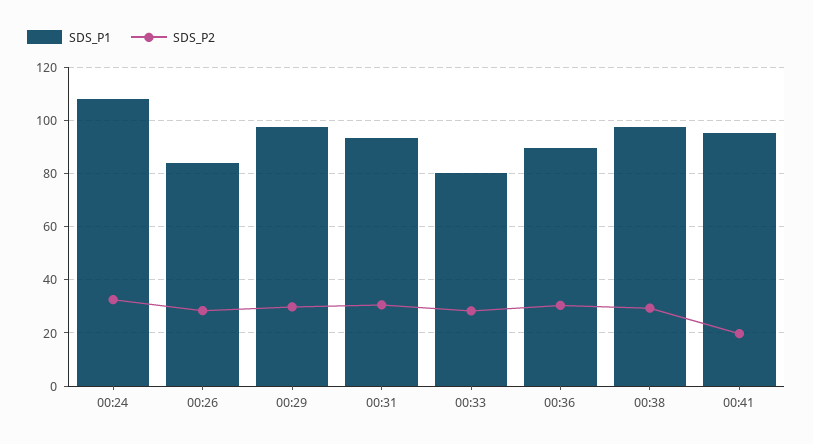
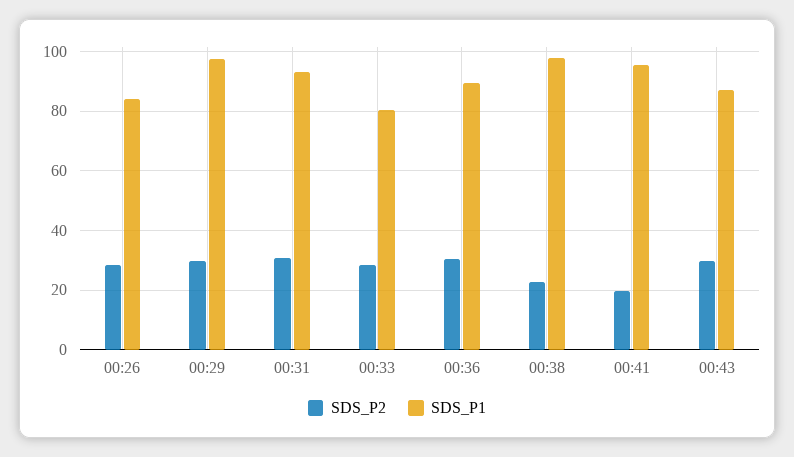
SDS_P1, 00:24: 107.5 -> none
SDS_P2, 00:24: 32.5 -> none
SDS_P2, 00:38: 30 -> 22.5
SDS_P2, 00:43: none -> 30
SDS_P1, 00:43: none -> 87.5

